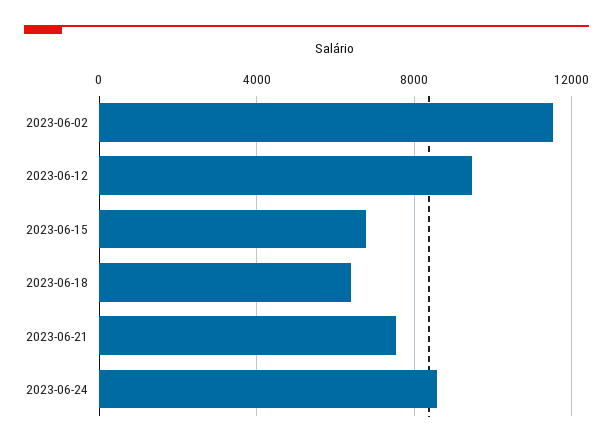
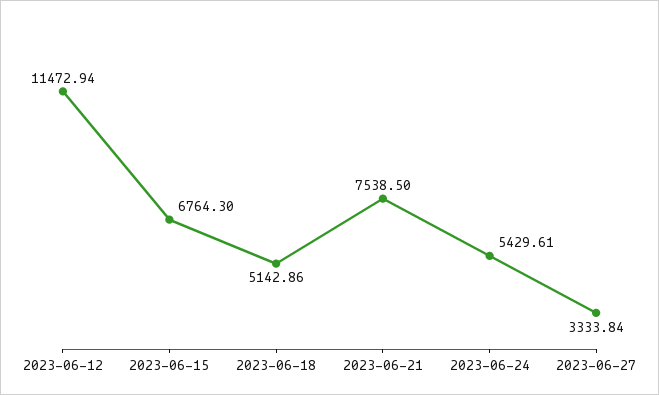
2023-06-02: 11500 -> none
2023-06-12: 9500 -> 11472.94
2023-06-18: 6500 -> 5142.86
2023-06-24: 8500 -> 5429.61
2023-06-27: none -> 3333.84

